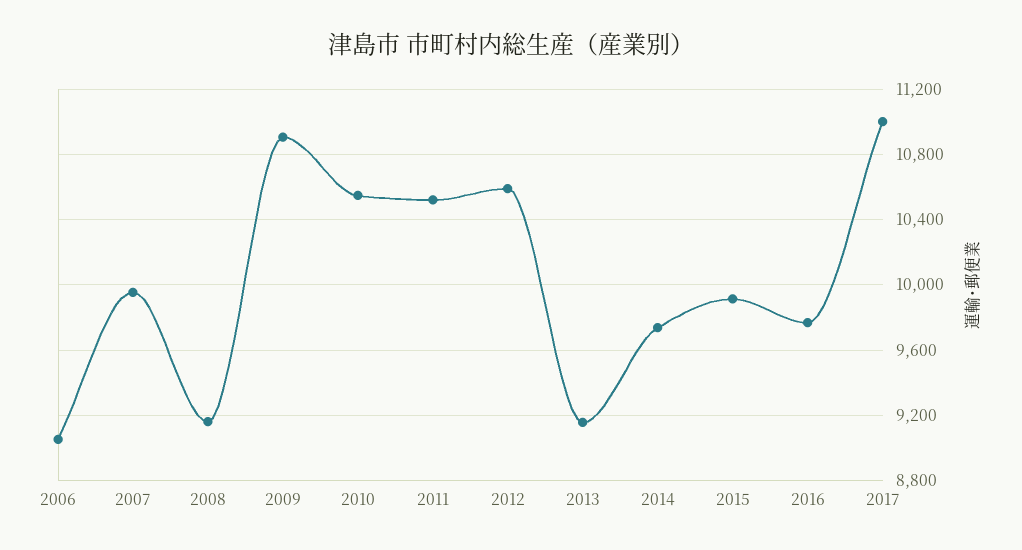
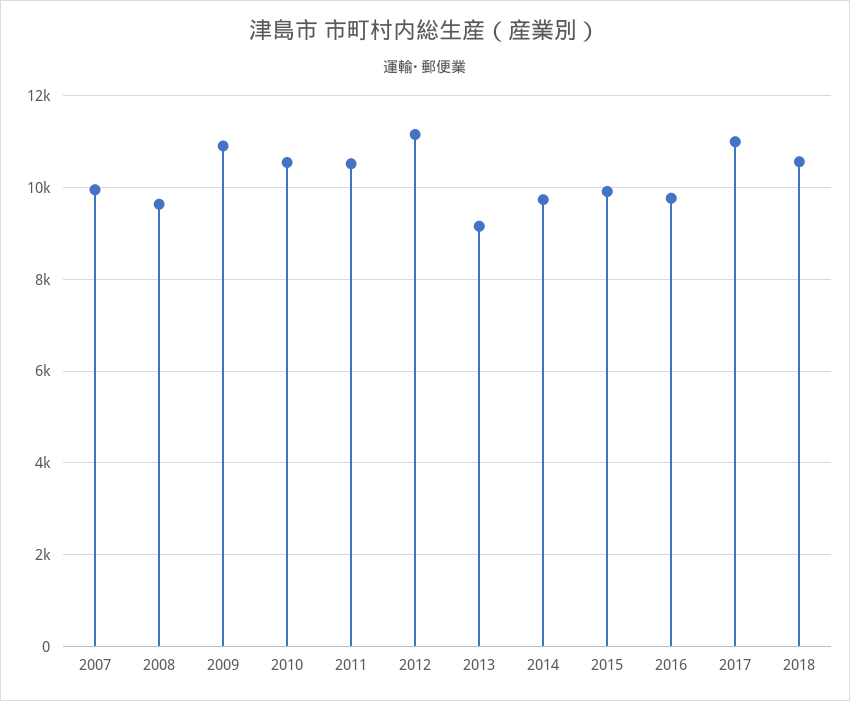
2006: 9050 -> none
2008: 9150 -> 9600
2012: 10600 -> 11200
2018: none -> 10600

